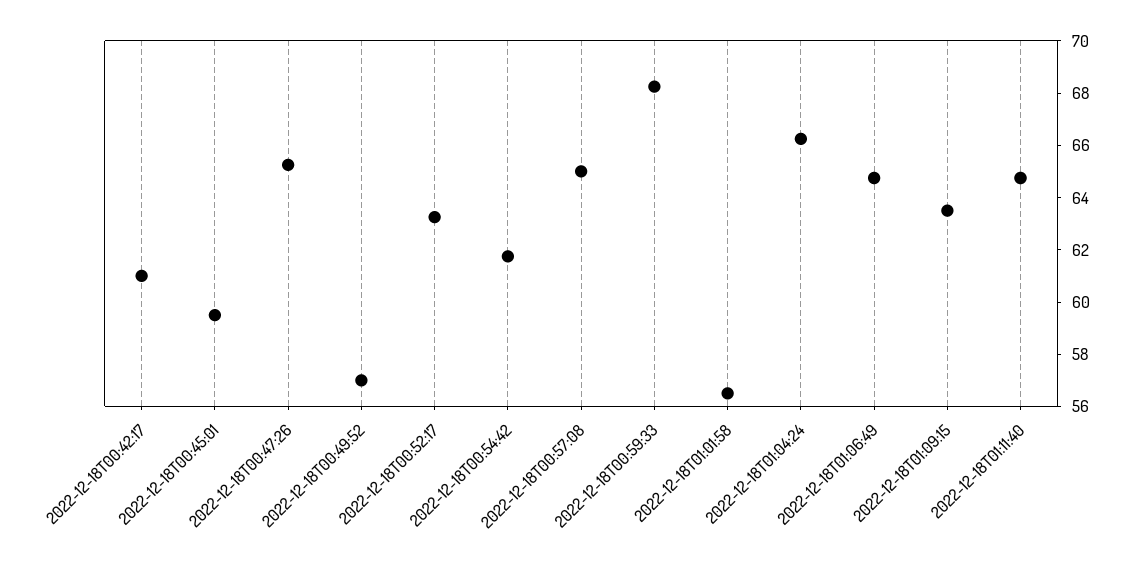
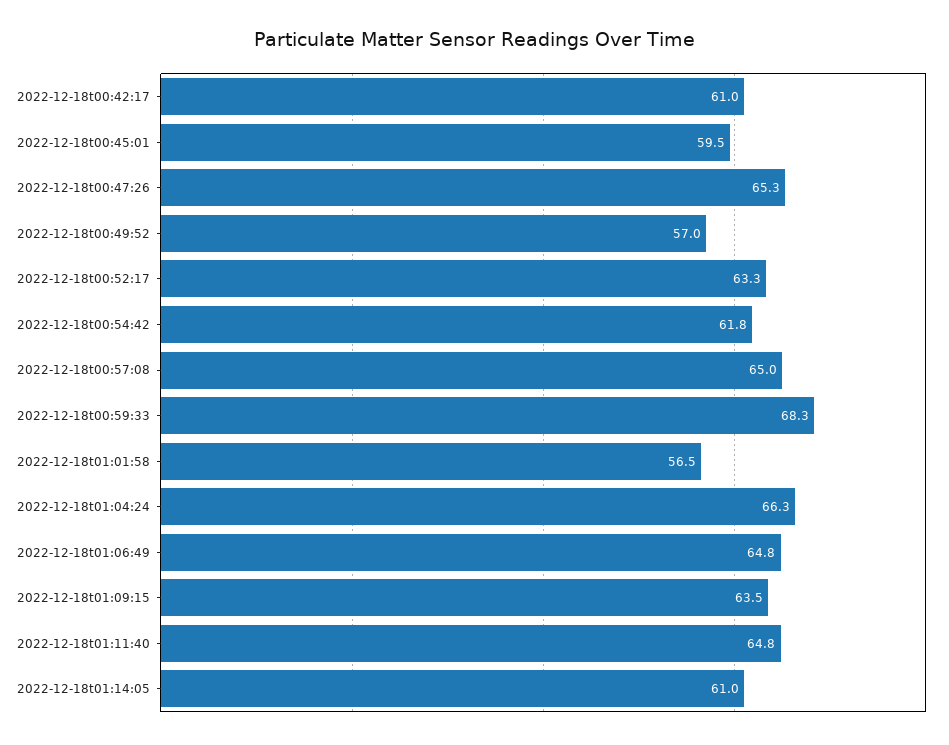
2022-12-18t01:14:05: none -> 61

